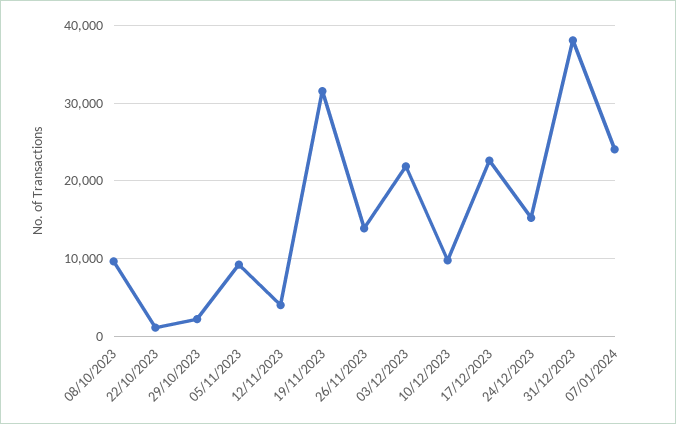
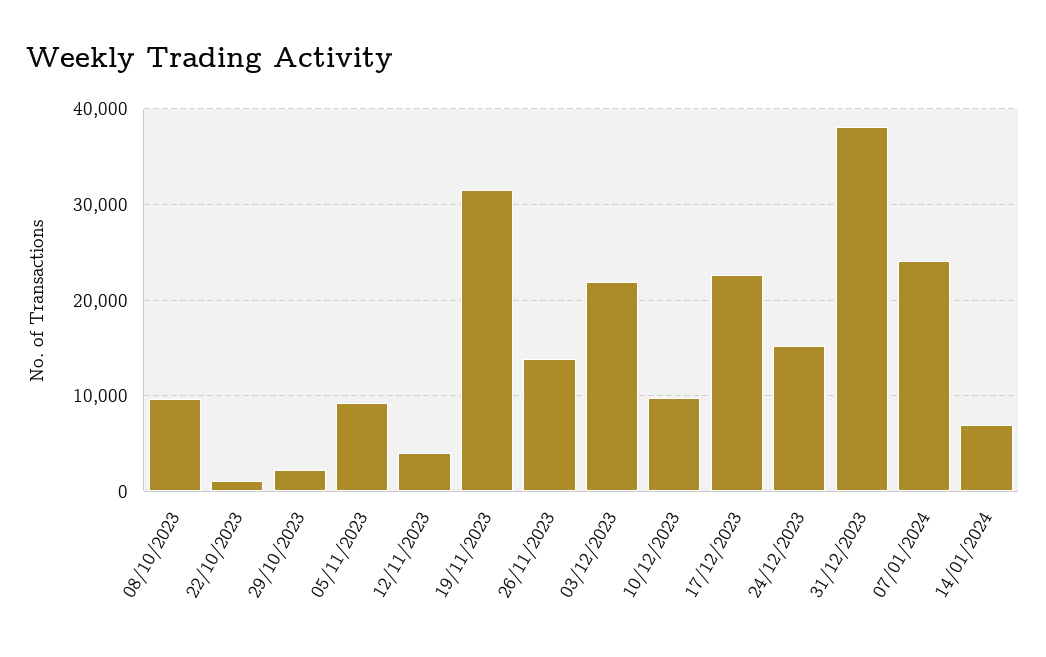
14/01/2024: none -> 7000

